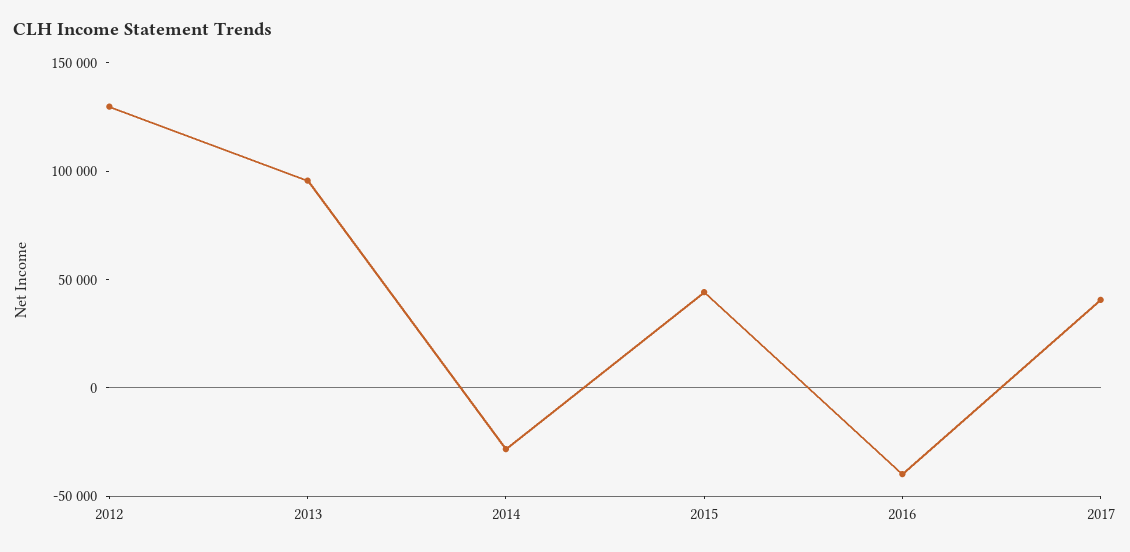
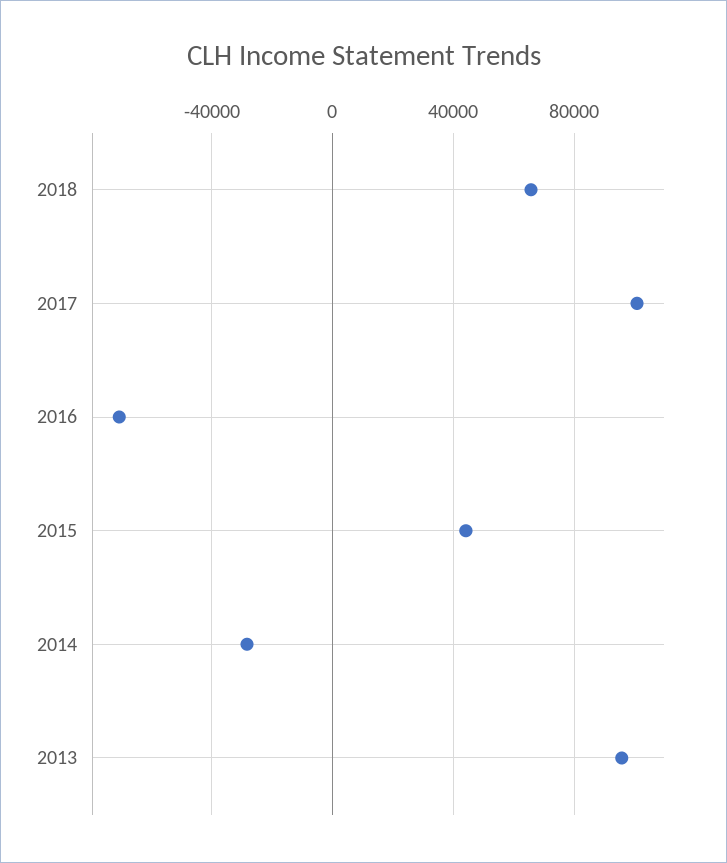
2012: 130000 -> none
2016: -40000 -> -70000
2017: 40000 -> 100000
2018: none -> 65000

